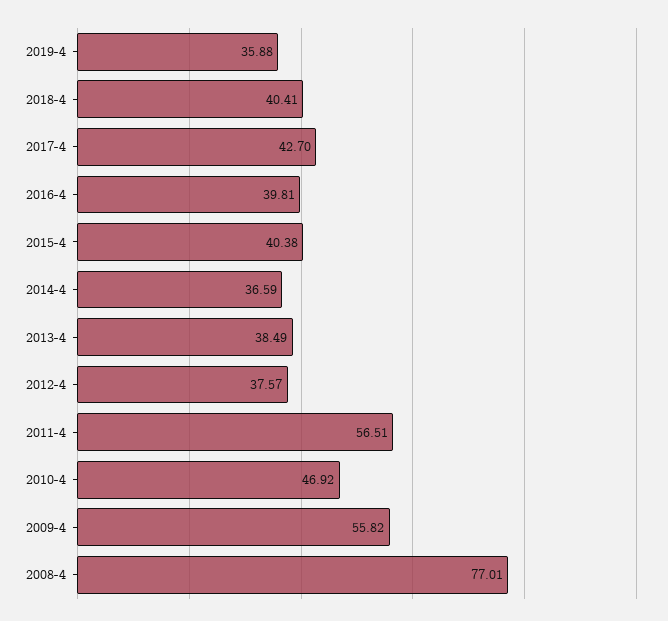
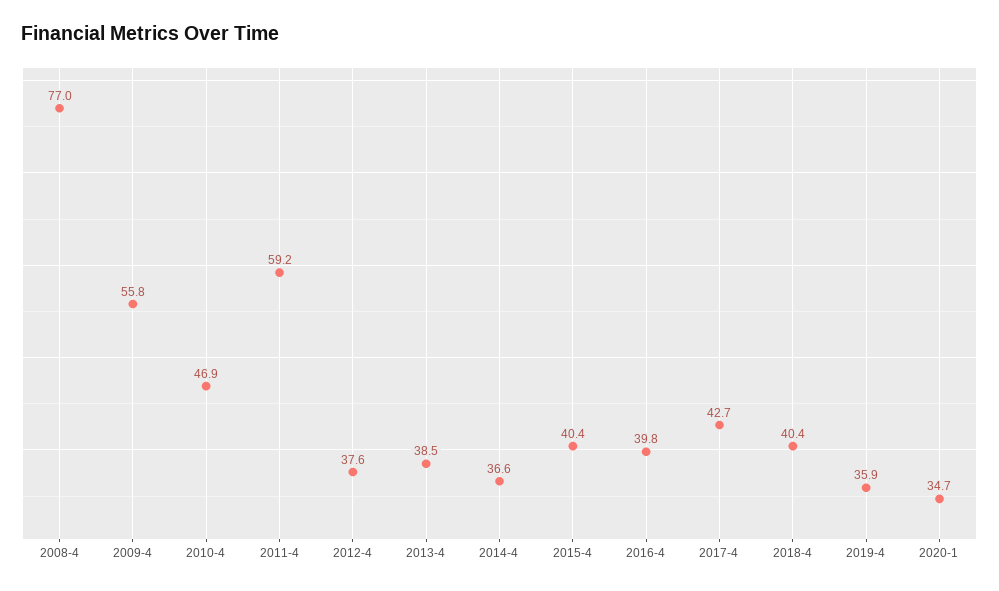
2011-4: 56.51 -> 59.2
2020-1: none -> 34.7

